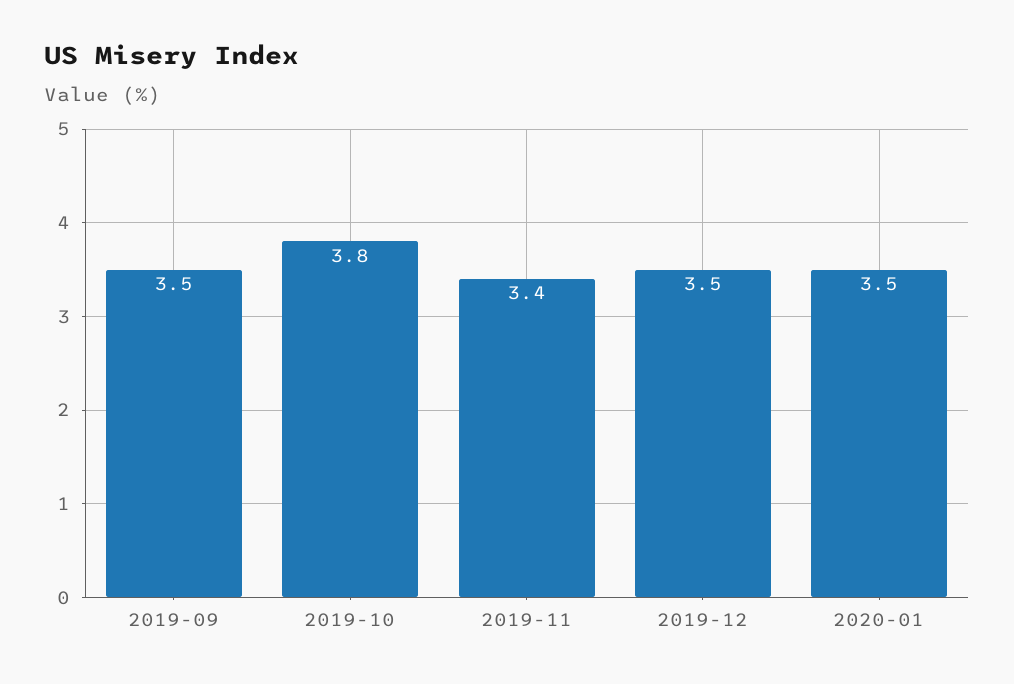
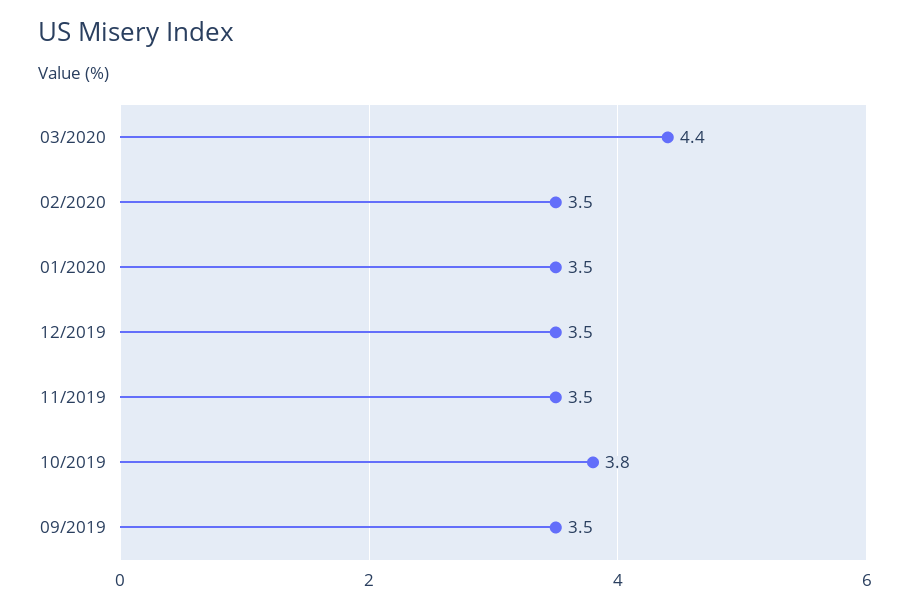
2019-11: 3.4 -> 3.5
03/2020: none -> 4.4
02/2020: none -> 3.5

